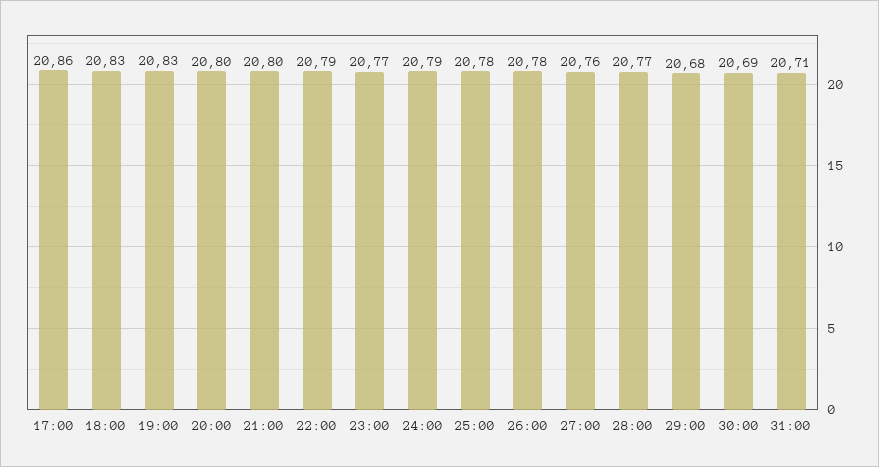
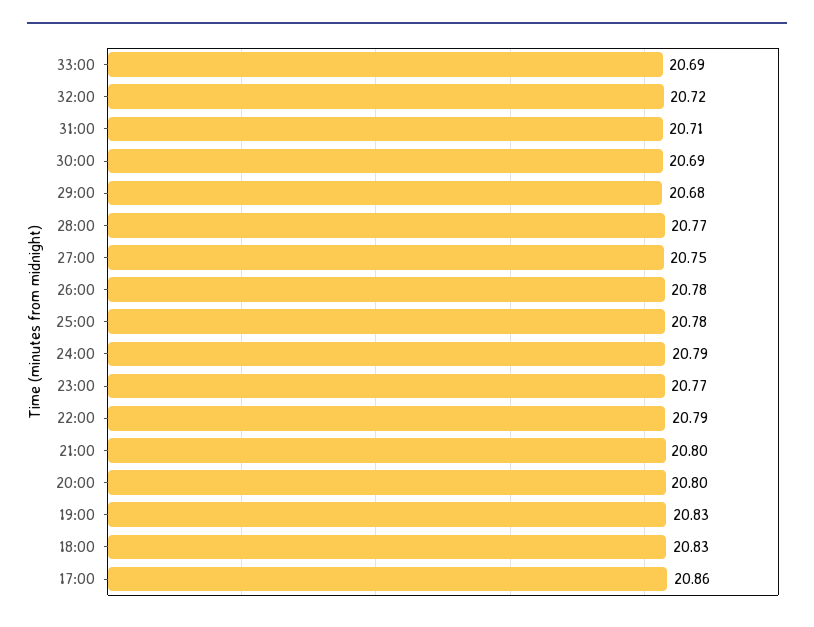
27:00: 20.76 -> 20.75
33:00: none -> 20.69
32:00: none -> 20.72

